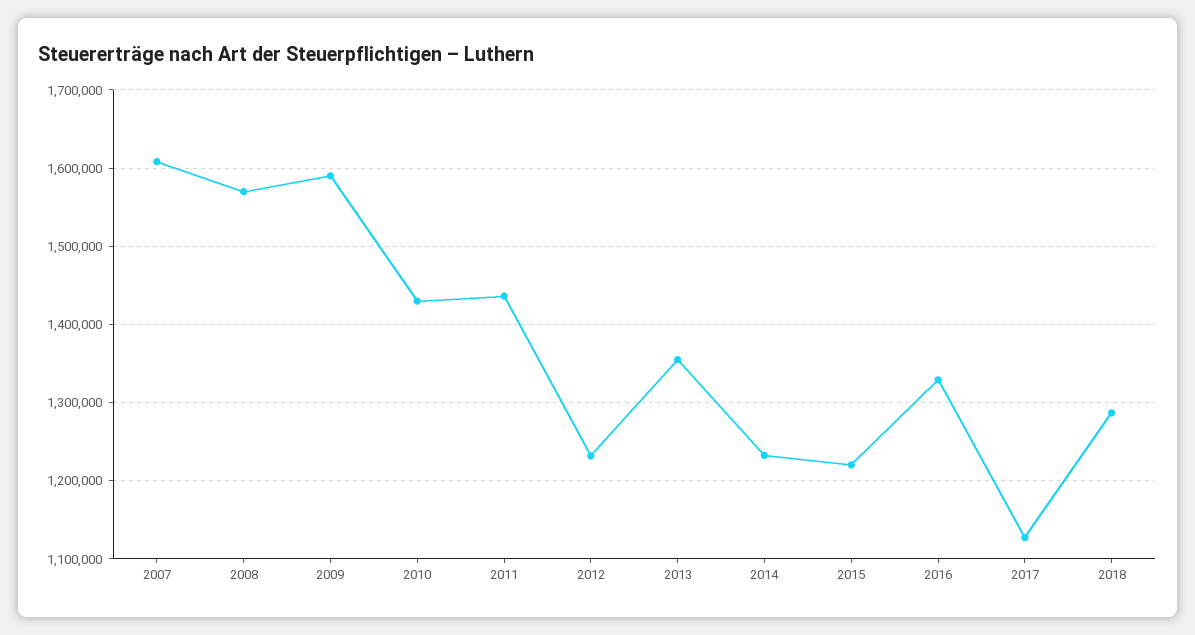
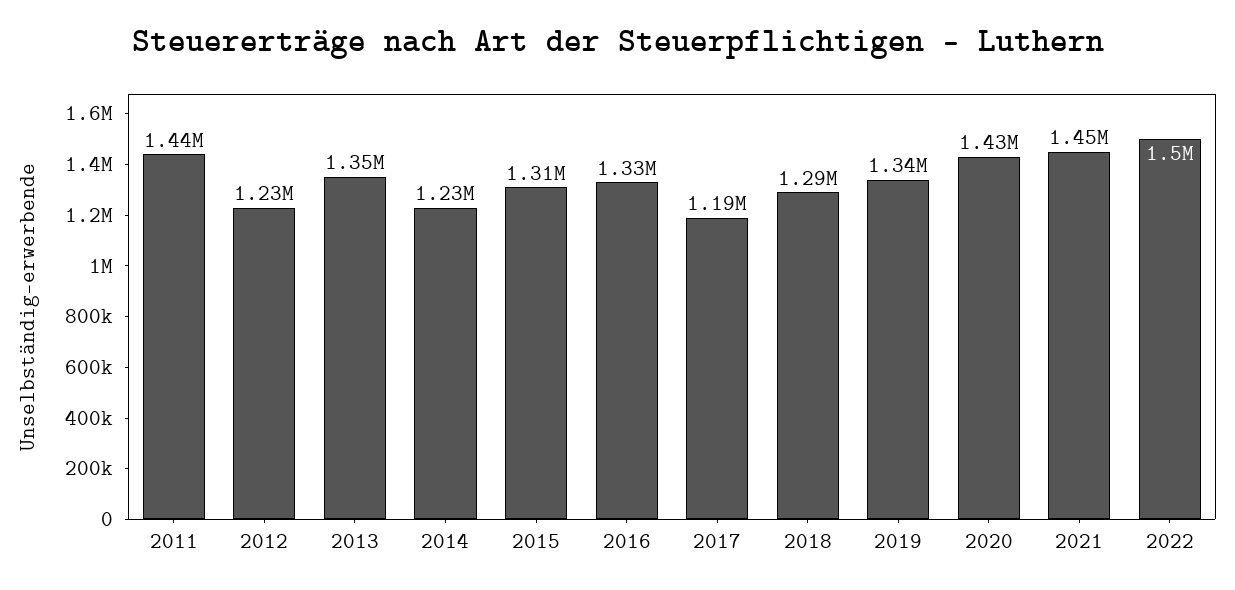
2007: 1610000 -> none
2008: 1570000 -> none
2009: 1590000 -> none
2010: 1430000 -> none
2015: 1220000 -> 1310000
2017: 1130000 -> 1190000
2019: none -> 1340000
2020: none -> 1430000
2021: none -> 1450000
2022: none -> 1500000

